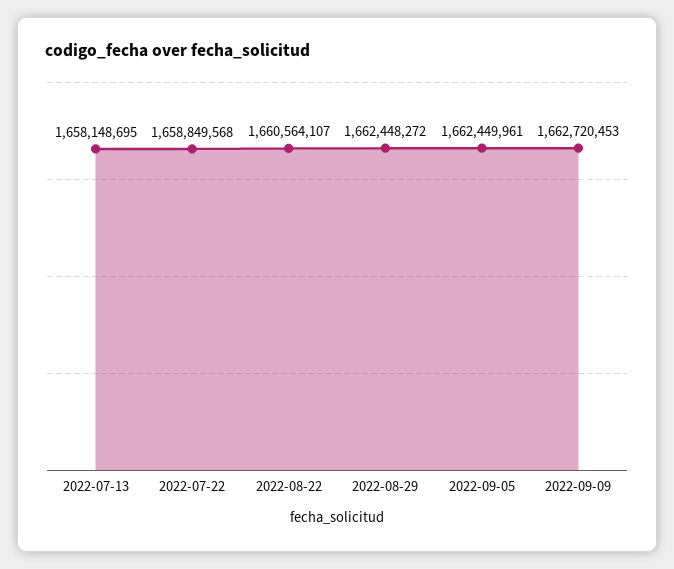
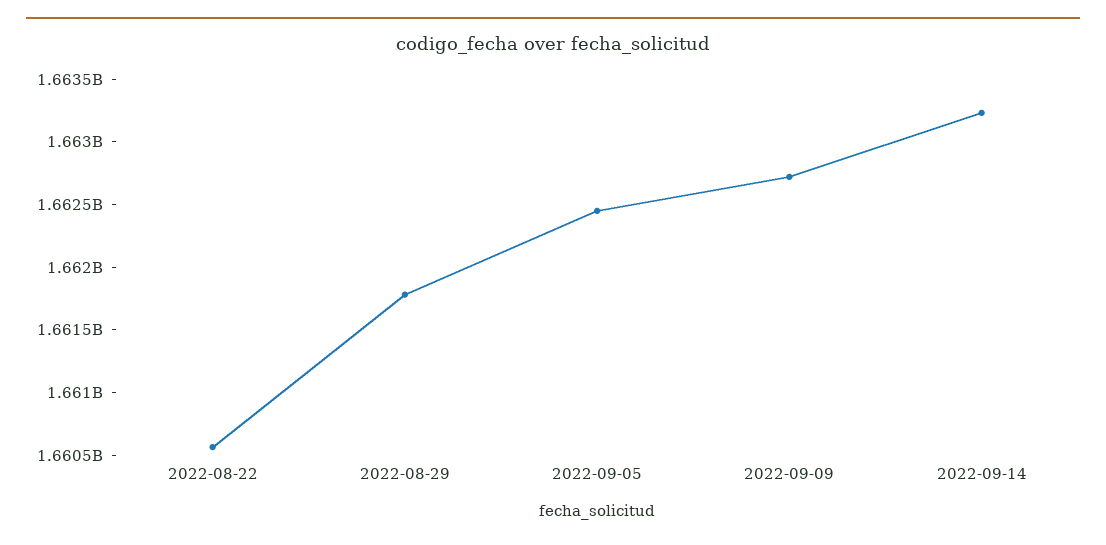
2022-07-13: 1658148695 -> none
2022-07-22: 1658849568 -> none
2022-08-29: 1662448272 -> 1661800000
2022-09-14: none -> 1663200000

